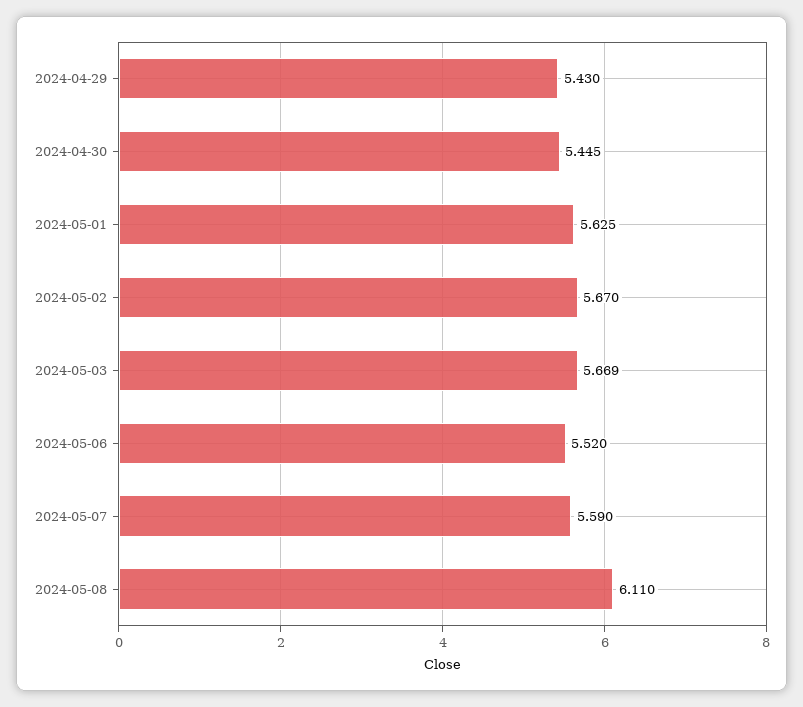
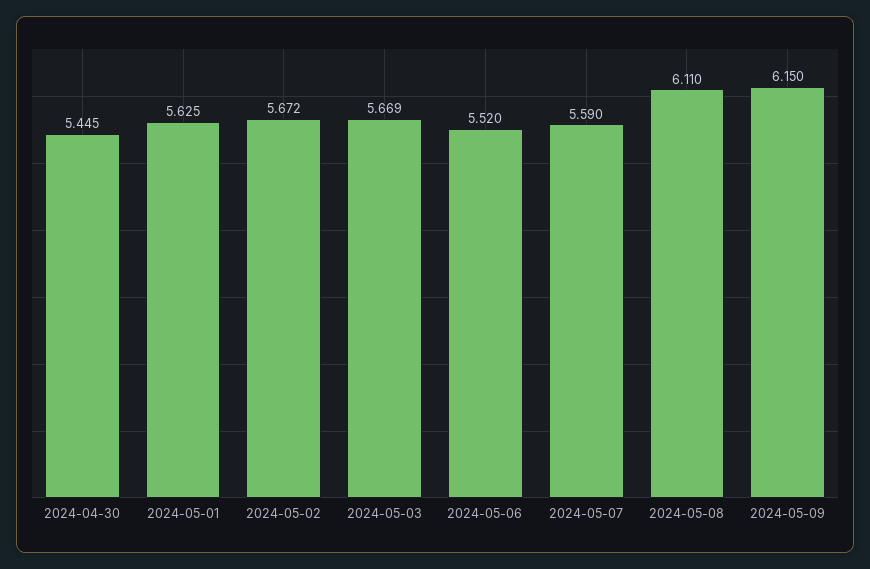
2024-04-29: 5.43 -> none
2024-05-02: 5.67 -> 5.672
2024-05-09: none -> 6.15

